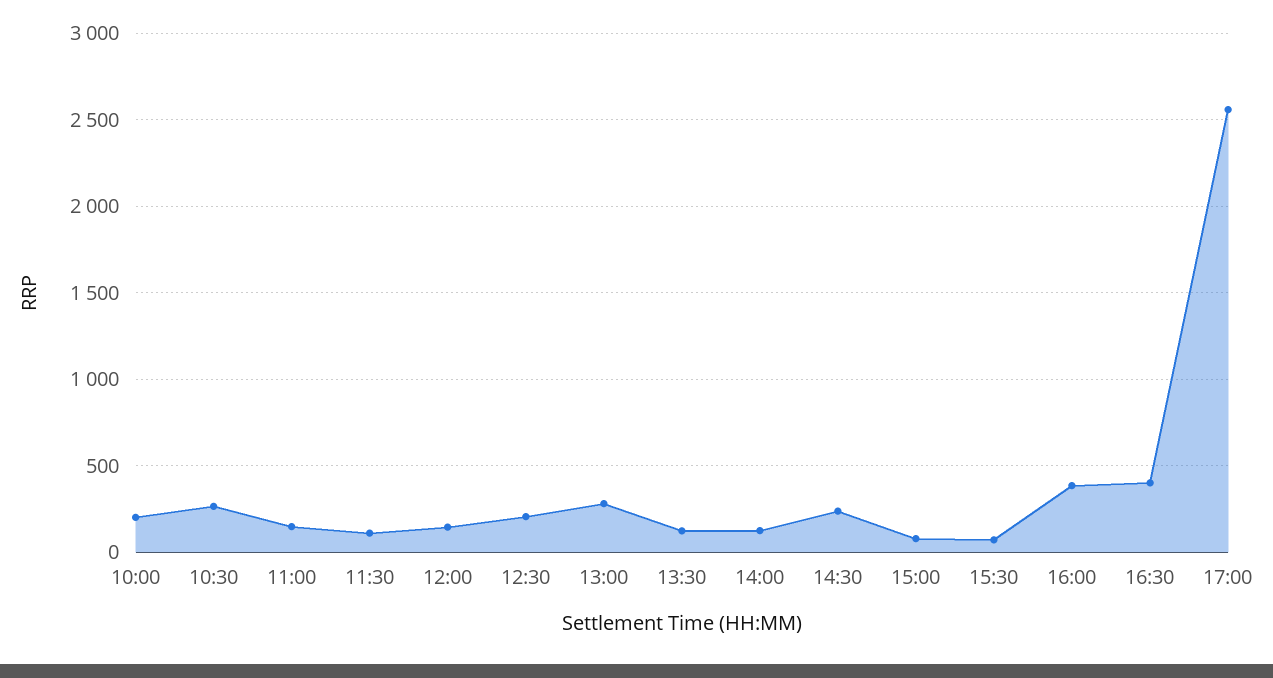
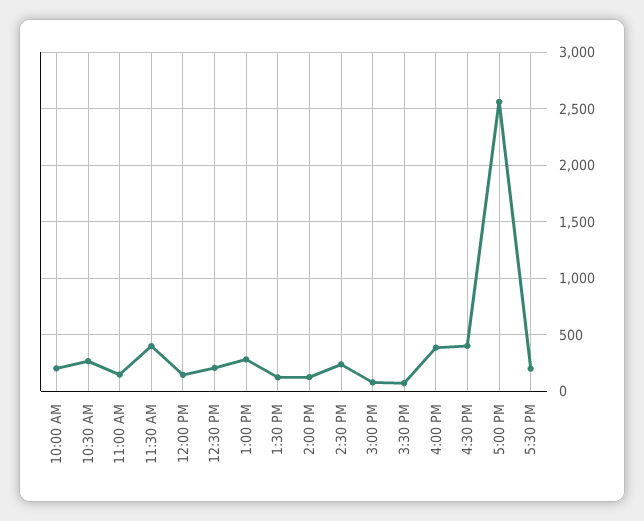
11:30: 100 -> 400
5:30 PM: none -> 200

